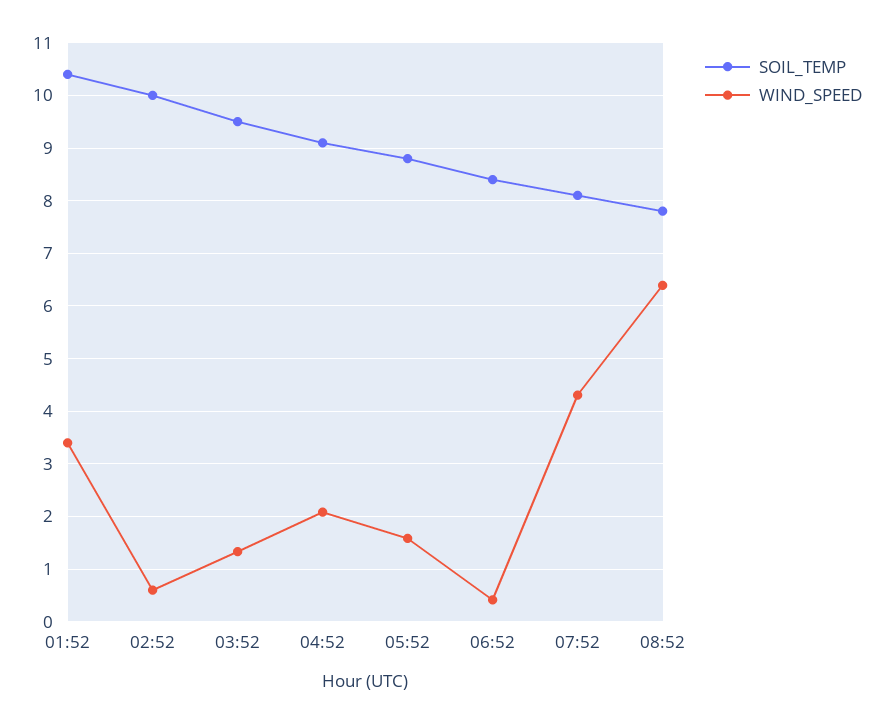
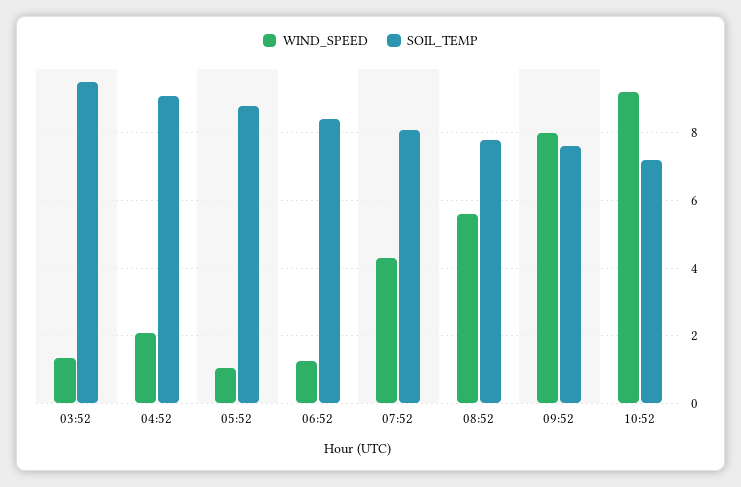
SOIL_TEMP, 01:52: 10.4 -> none
WIND_SPEED, 01:52: 3.4 -> none
SOIL_TEMP, 02:52: 10 -> none
WIND_SPEED, 02:52: 0.6 -> none
WIND_SPEED, 05:52: 1.6 -> 1
WIND_SPEED, 06:52: 0.4 -> 1.2
WIND_SPEED, 08:52: 6.4 -> 5.6
WIND_SPEED, 09:52: none -> 8
SOIL_TEMP, 09:52: none -> 7.6
WIND_SPEED, 10:52: none -> 9.2
SOIL_TEMP, 10:52: none -> 7.2

